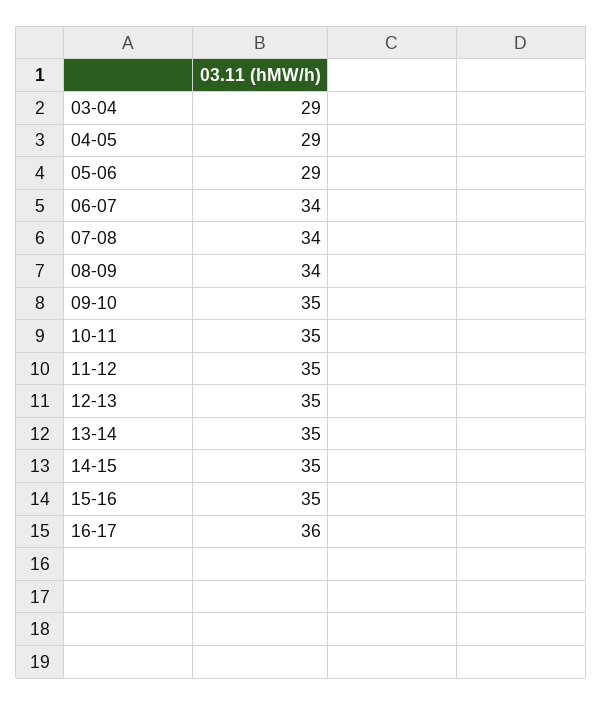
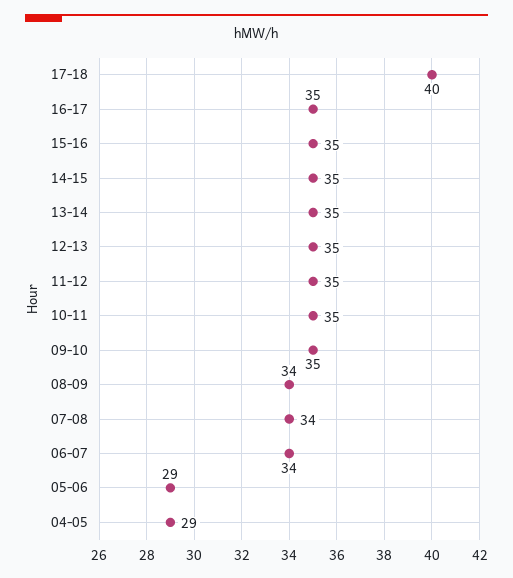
03-04: 29 -> none
16-17: 36 -> 35
17-18: none -> 40

